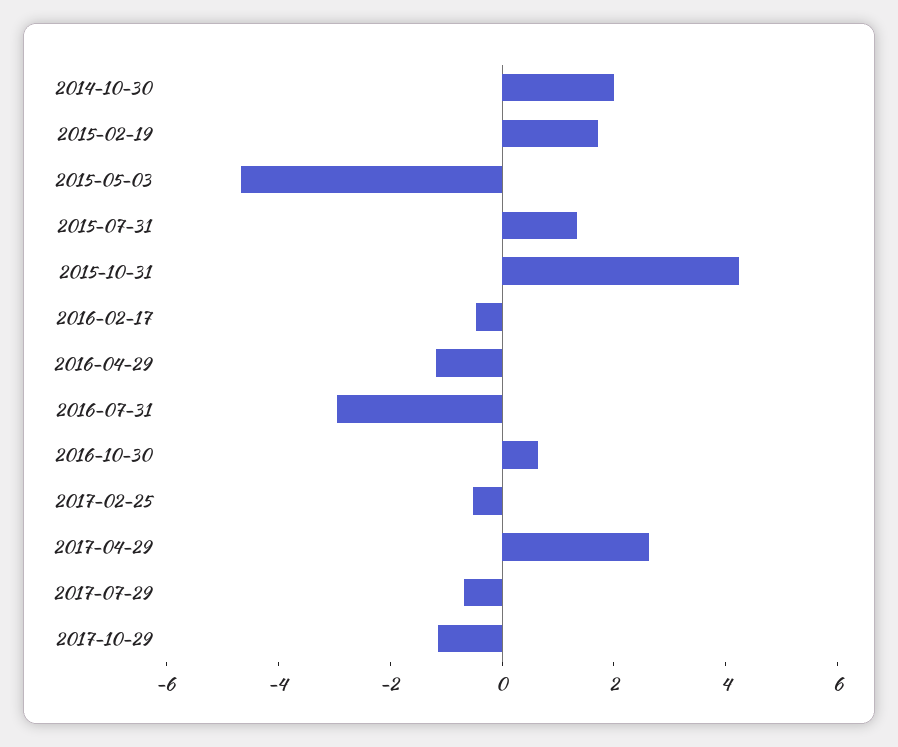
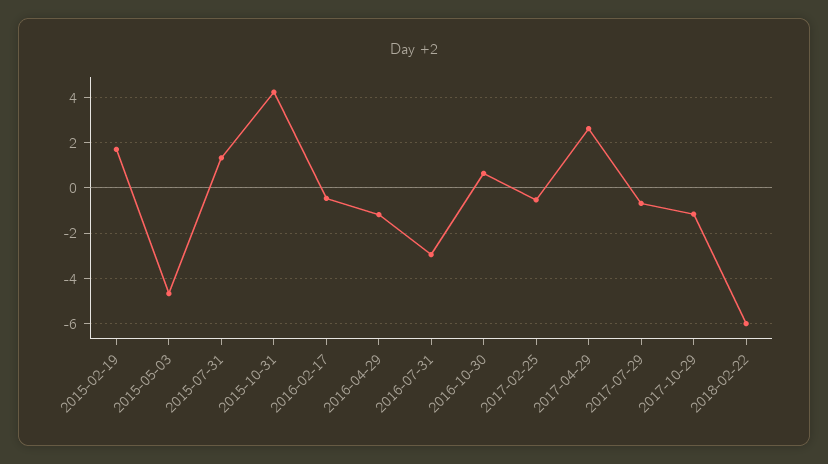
2014-10-30: 2 -> none
2018-02-22: none -> -6

